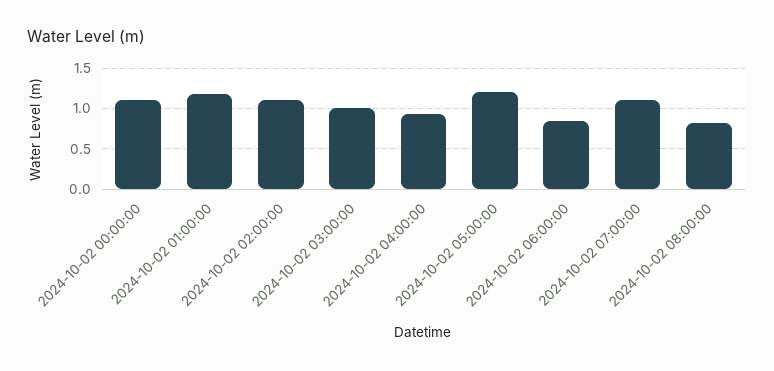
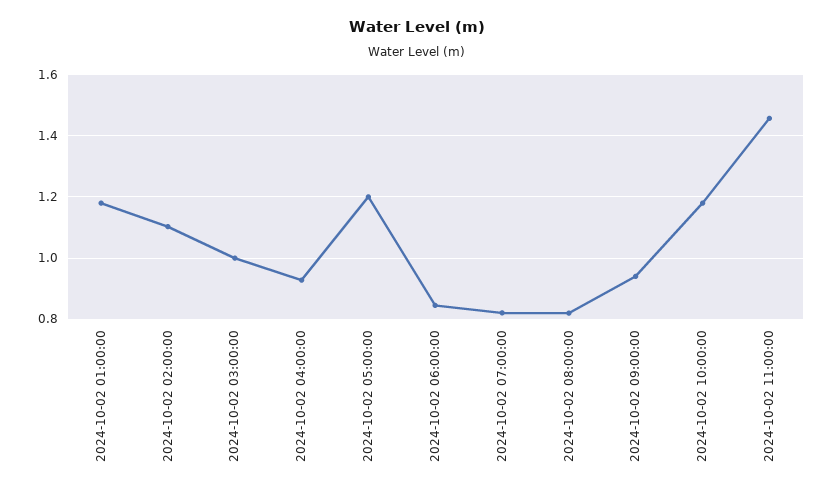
2024-10-02 00:00:00: 1.1 -> none
2024-10-02 07:00:00: 1.1 -> 0.82
2024-10-02 09:00:00: none -> 0.94
2024-10-02 10:00:00: none -> 1.18
2024-10-02 11:00:00: none -> 1.46

